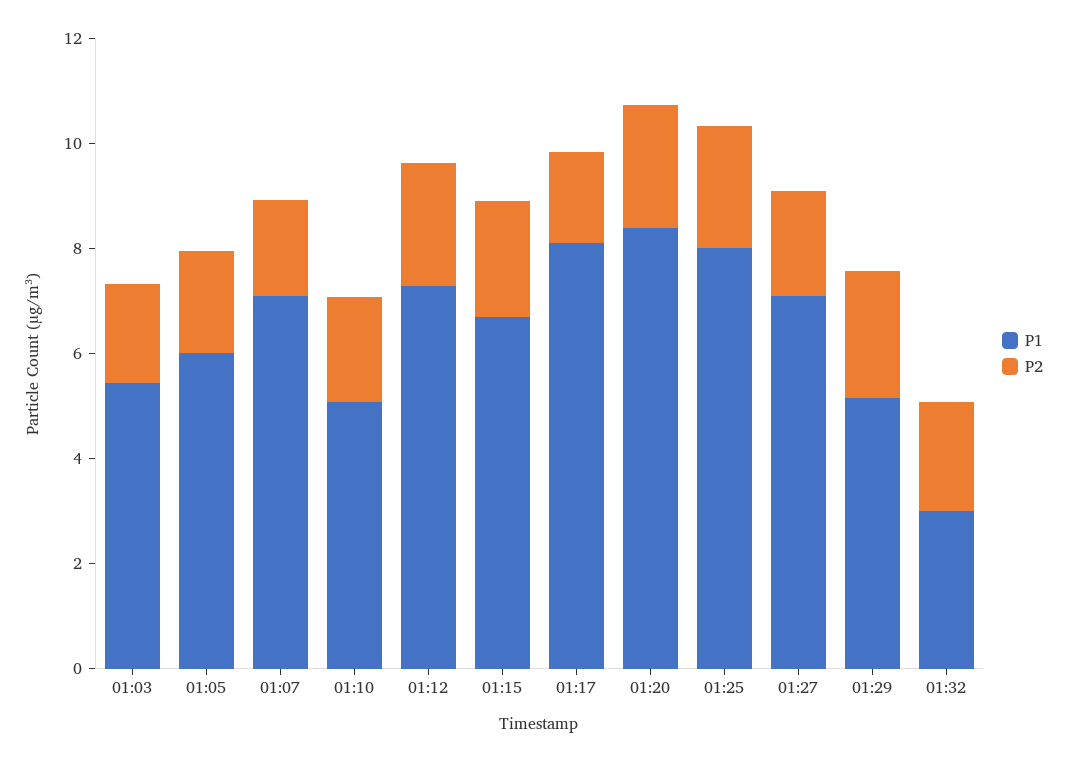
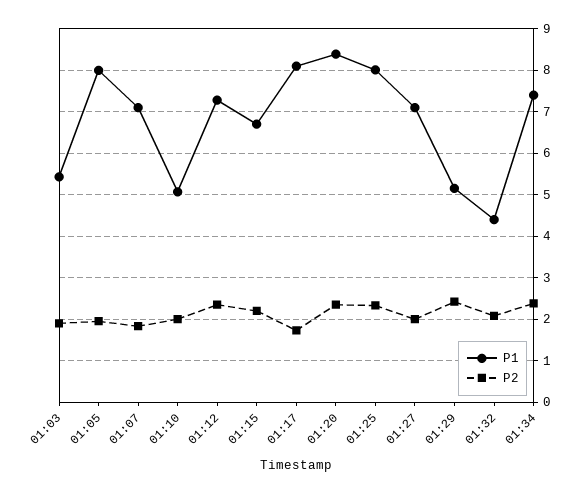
P1, 01:05: 6 -> 8
P1, 01:32: 3 -> 4.4
P1, 01:34: none -> 7.4
P2, 01:34: none -> 2.4

